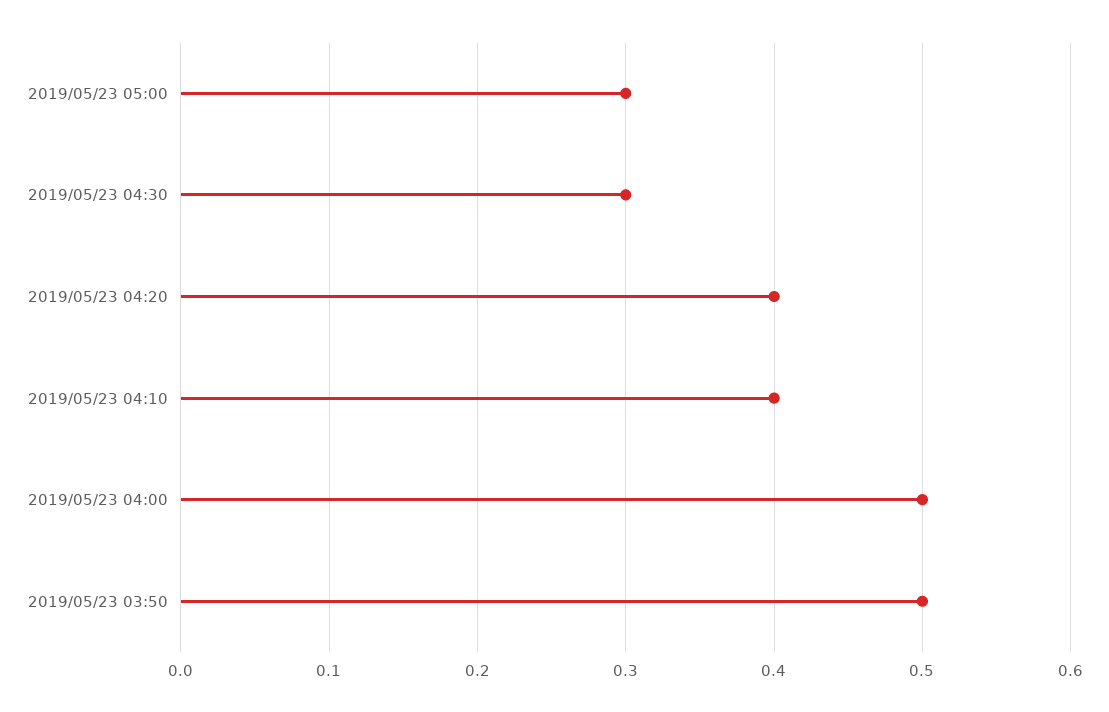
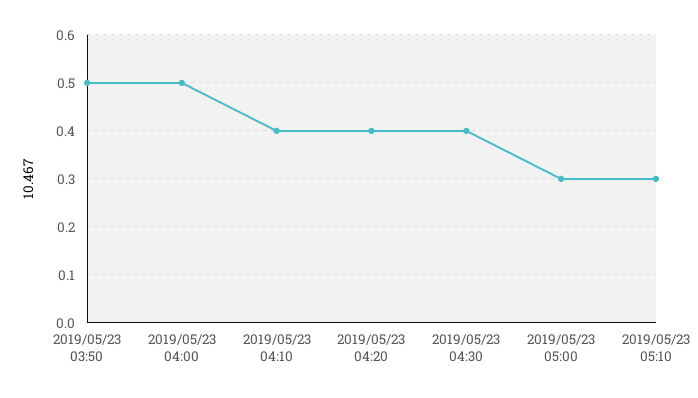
2019/05/23 04:30: 0.3 -> 0.4
2019/05/23 05:10: none -> 0.3

